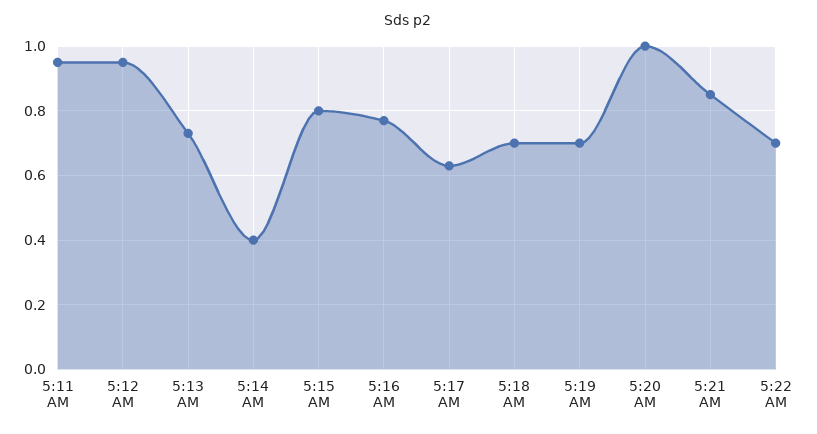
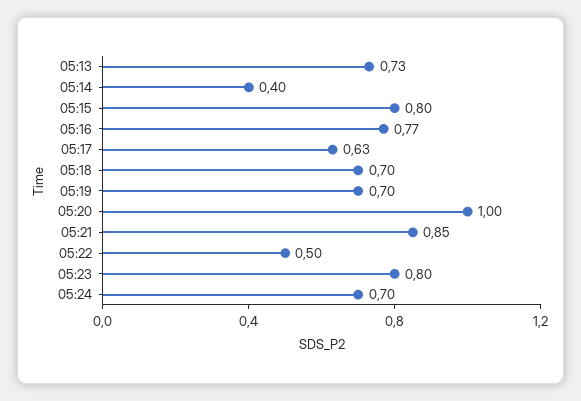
5:11 AM: 0.95 -> none
5:12 AM: 0.95 -> none
5:22 AM: 0.7 -> 0.5
05:23: none -> 0.8
05:24: none -> 0.7

